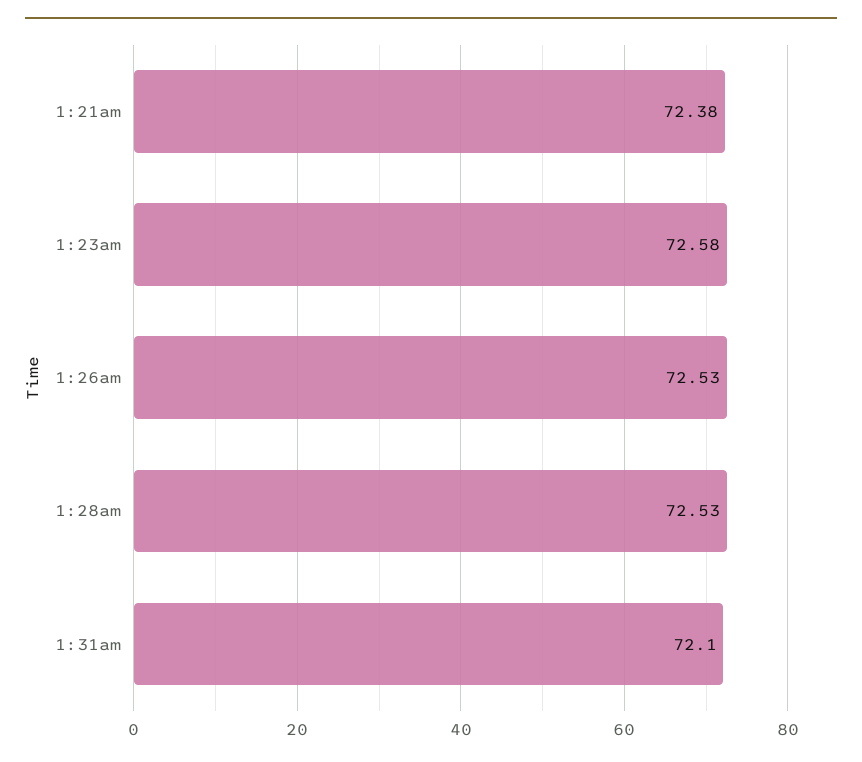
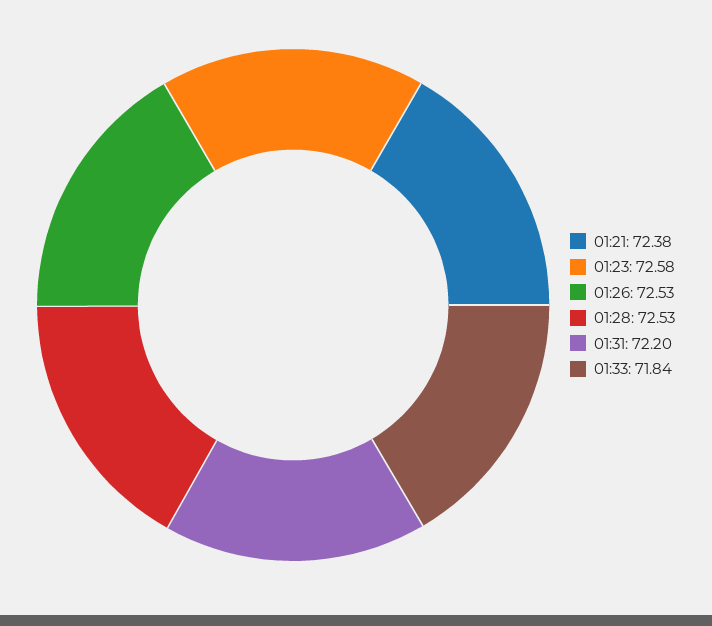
1:31am: 72.1 -> 72.2
01:33: none -> 71.84

